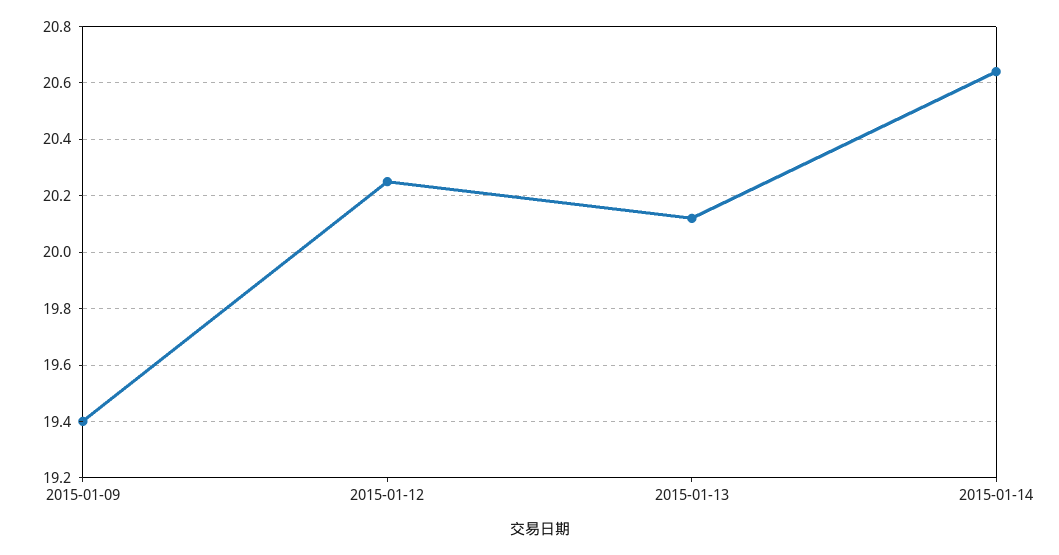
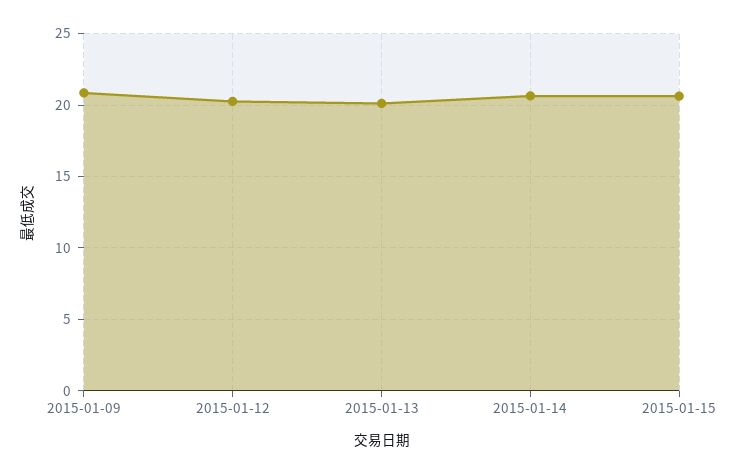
2015-01-09: 19.4 -> 21
2015-01-15: none -> 20.5

